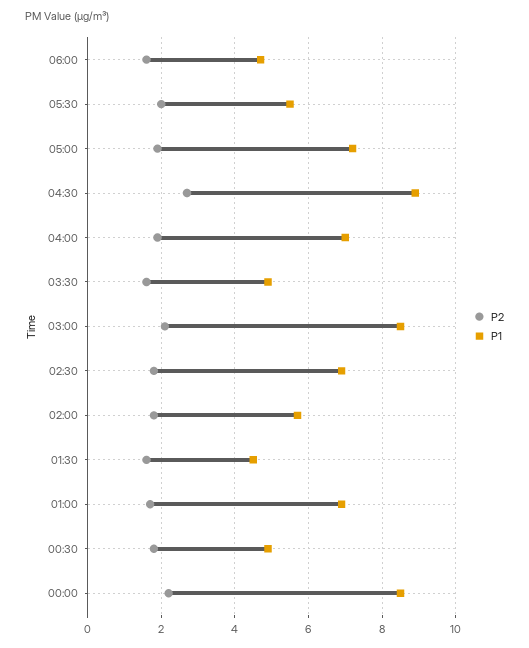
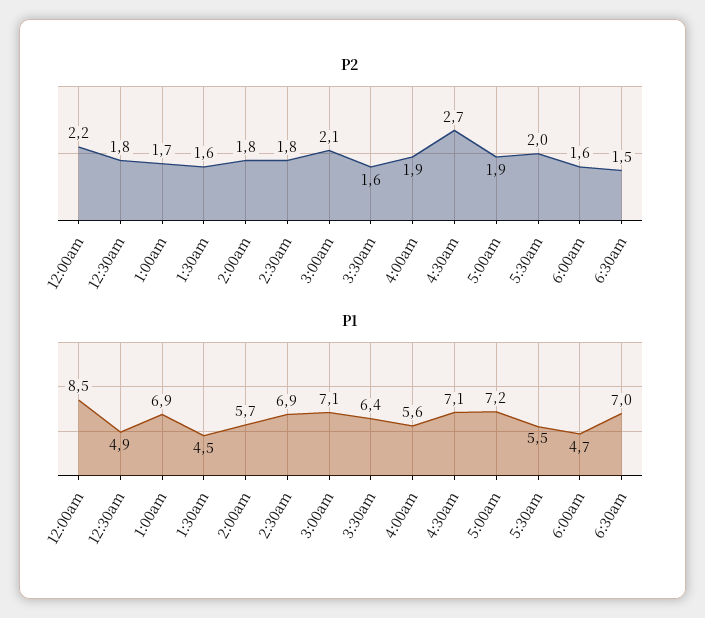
P1, 04:30: 9 -> 7.1
P1, 04:00: 7 -> 5.6
P1, 03:30: 5 -> 6.4
P1, 03:00: 8.5 -> 7.1
P2, 6:30am: none -> 1.5
P1, 6:30am: none -> 7

